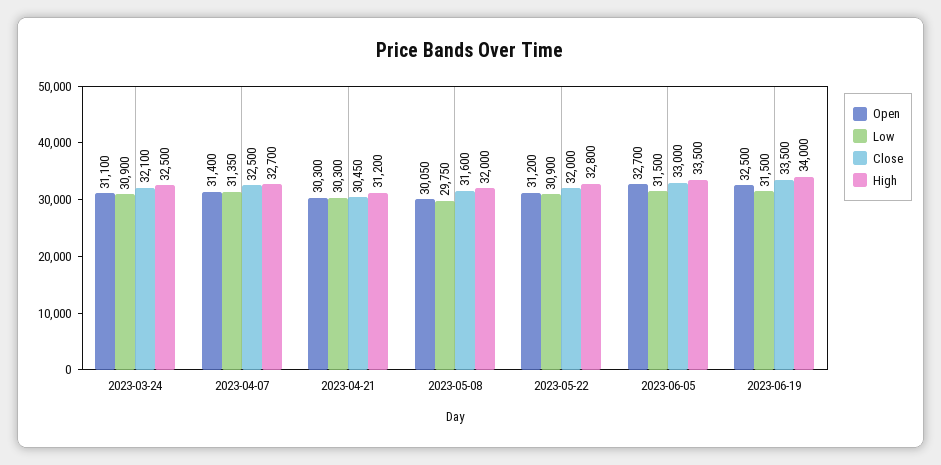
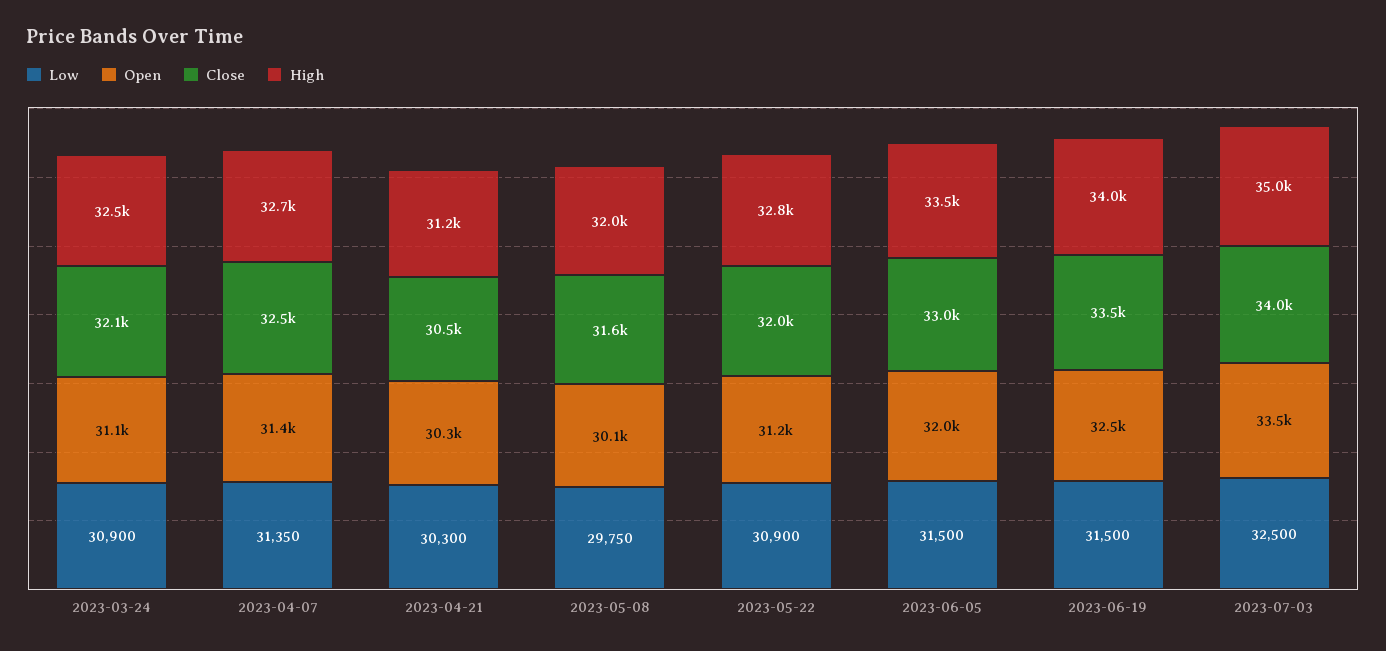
Open, 2023-06-05: 32700 -> 32000
Low, 2023-07-03: none -> 32500
Open, 2023-07-03: none -> 33500
Close, 2023-07-03: none -> 34000
High, 2023-07-03: none -> 35000

